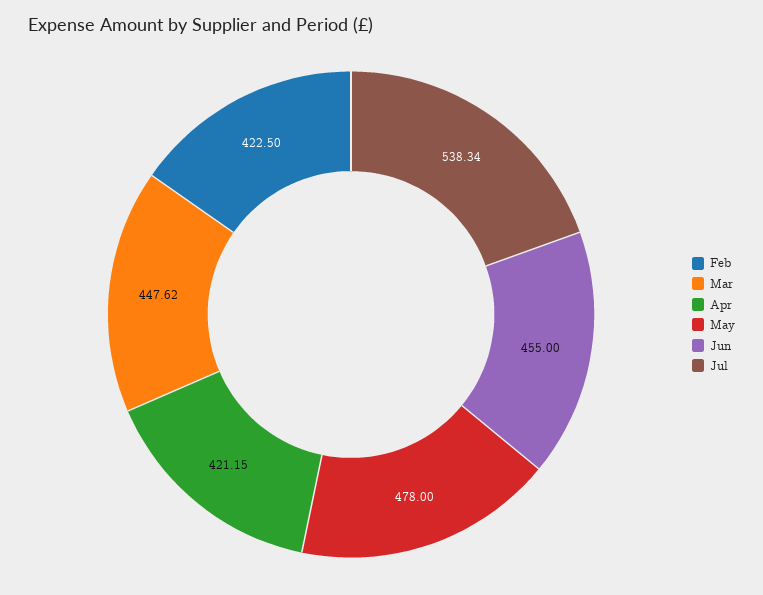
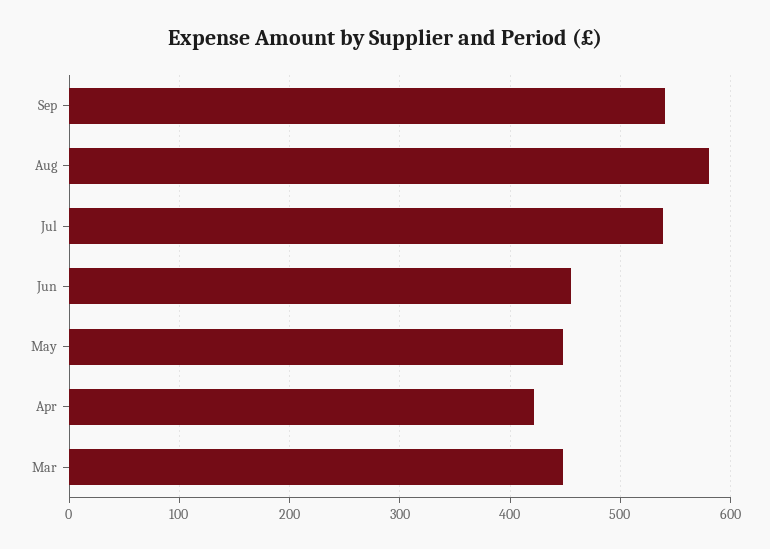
Feb: 422.5 -> none
May: 478 -> 450
Sep: none -> 540
Aug: none -> 580

